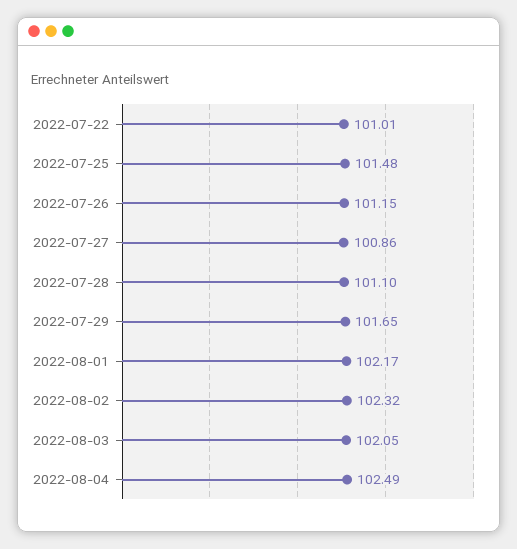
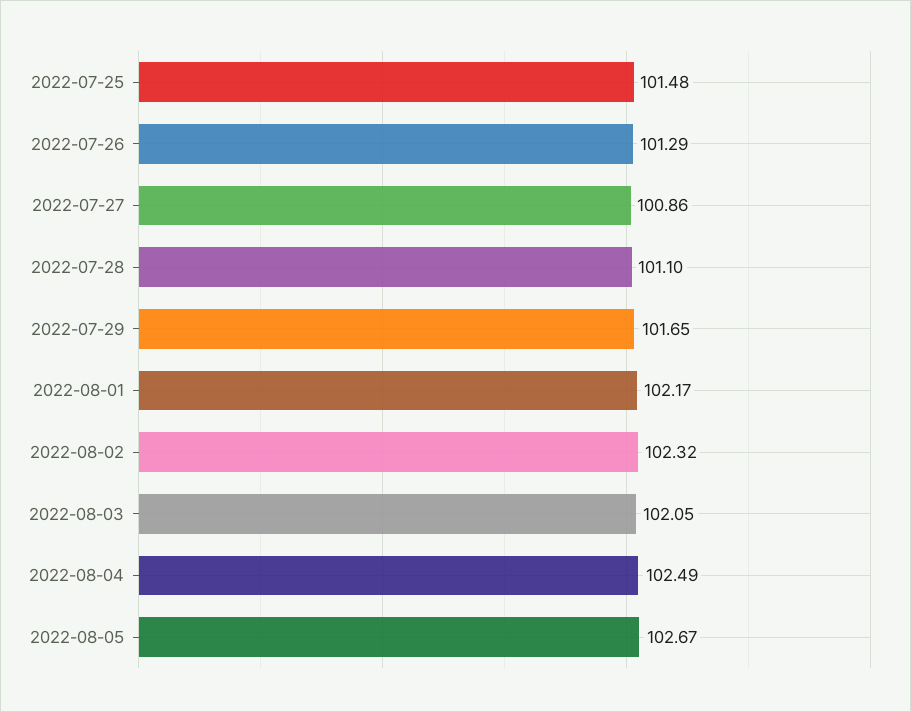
2022-07-22: 101.01 -> none
2022-07-26: 101.15 -> 101.29
2022-08-05: none -> 102.67

